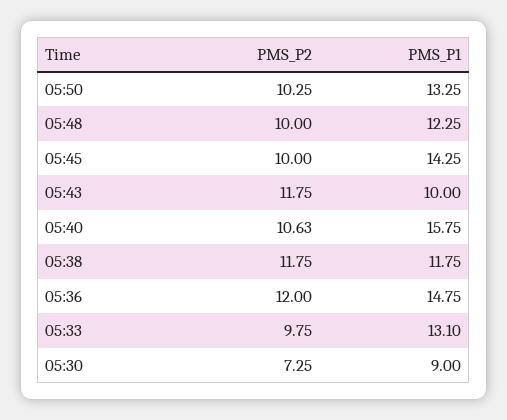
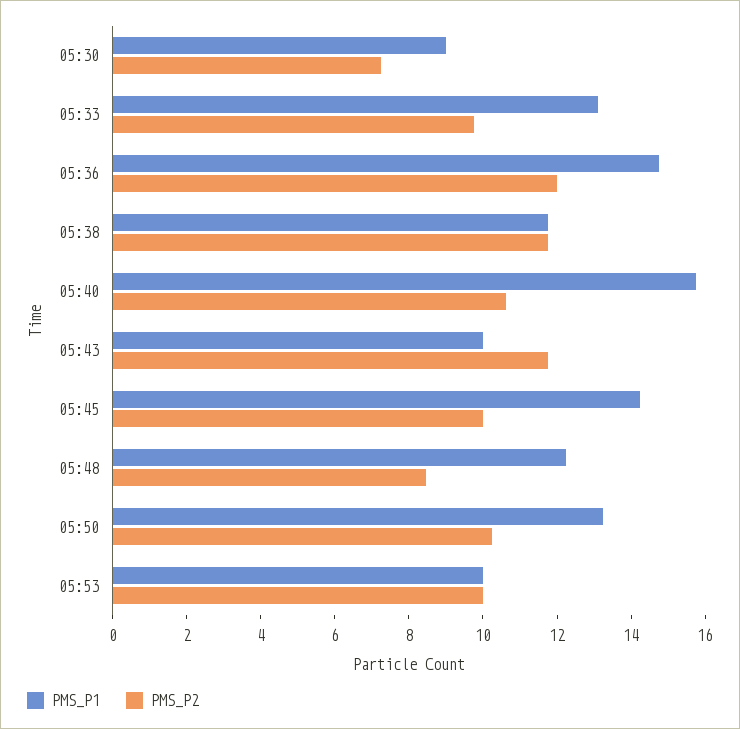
PMS_P2, 05:48: 10 -> 8.5
PMS_P1, 05:53: none -> 10
PMS_P2, 05:53: none -> 10

